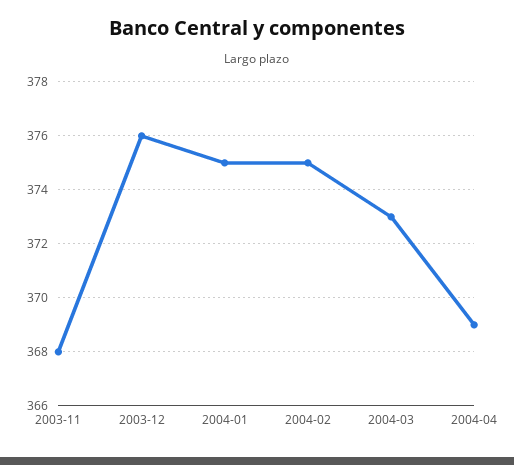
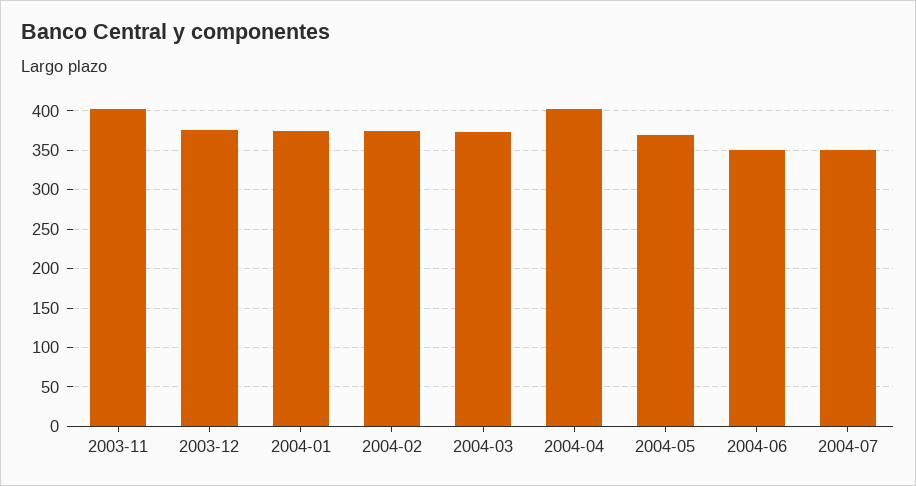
2003-11: 368 -> 400
2004-04: 369 -> 400
2004-05: none -> 370
2004-06: none -> 350
2004-07: none -> 350

